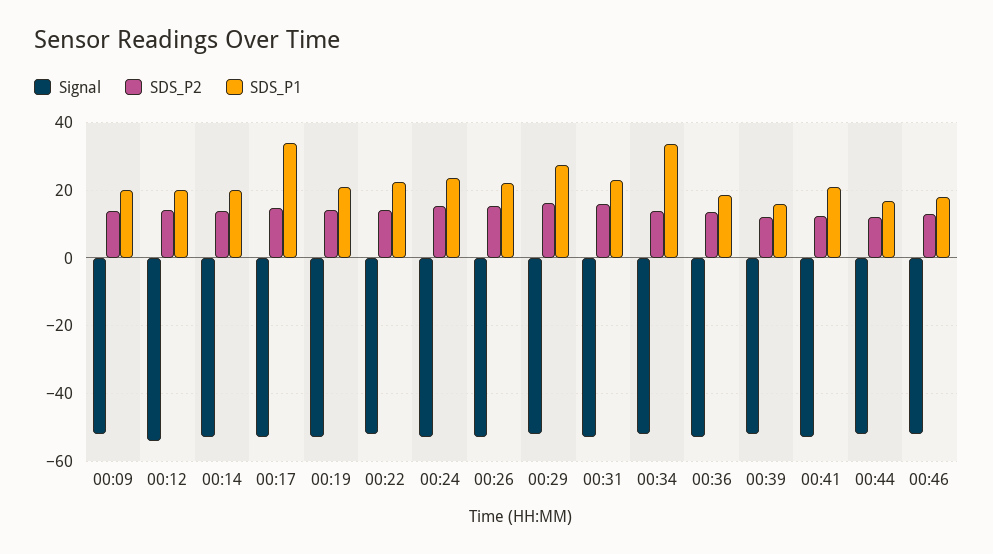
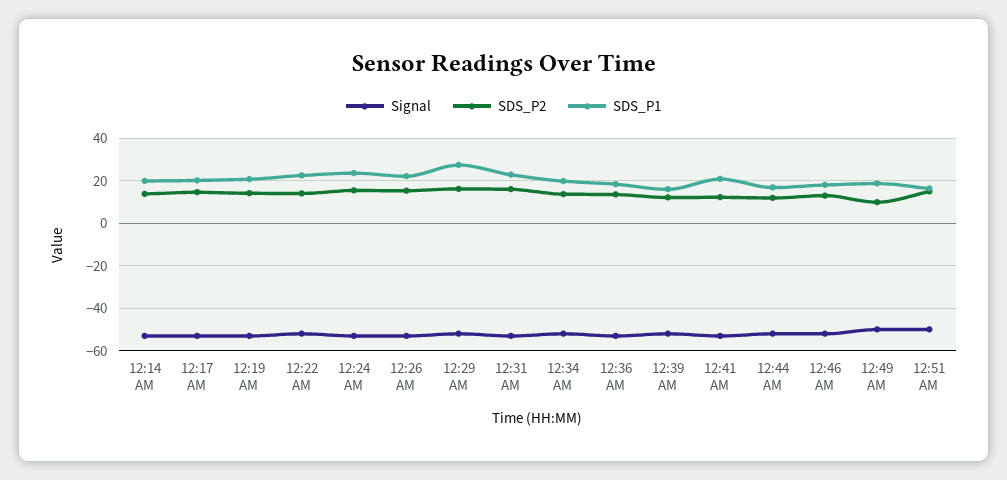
Signal, 00:09: -52 -> none
SDS_P2, 00:09: 14 -> none
SDS_P1, 00:09: 20 -> none
Signal, 00:12: -54 -> none
SDS_P2, 00:12: 14 -> none
SDS_P1, 00:12: 20 -> none
SDS_P1, 00:17: 34 -> 20
SDS_P1, 00:34: 34 -> 20
Signal, 12:49 AM: none -> -50
SDS_P2, 12:49 AM: none -> 10
SDS_P1, 12:49 AM: none -> 20
Signal, 12:51 AM: none -> -50
SDS_P2, 12:51 AM: none -> 15
SDS_P1, 12:51 AM: none -> 15

